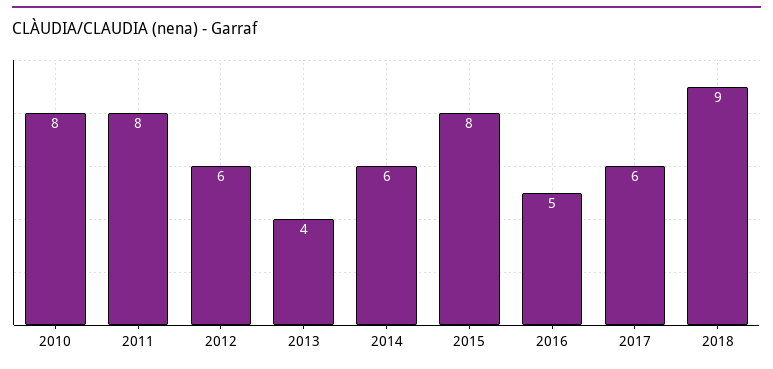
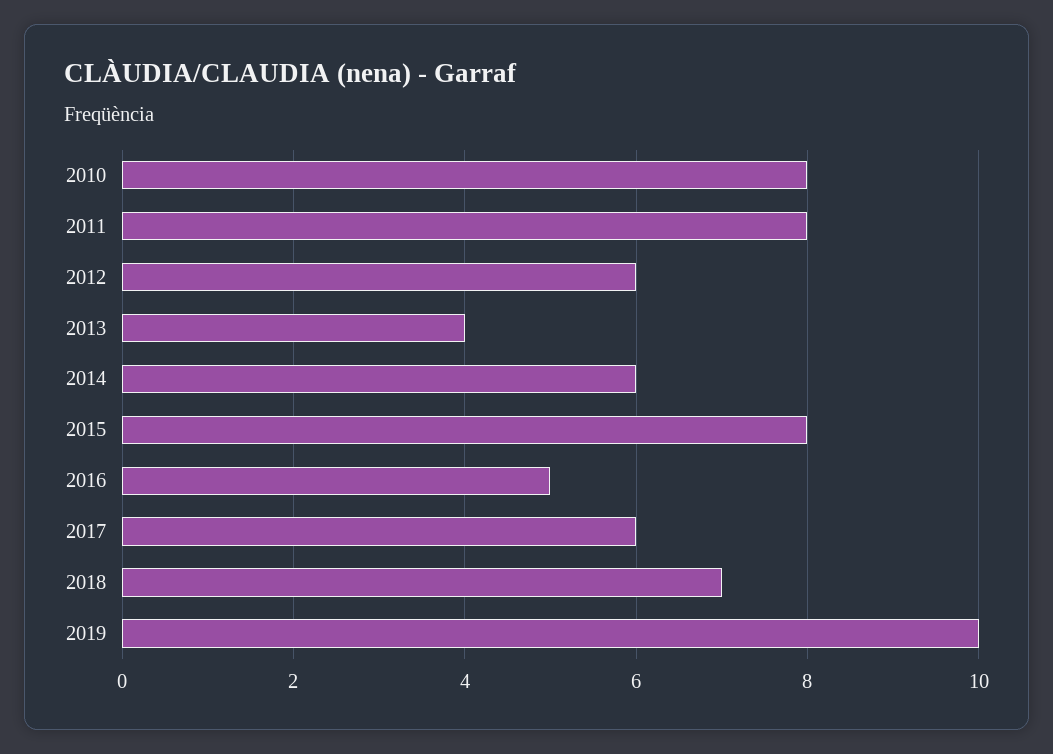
2018: 9 -> 7
2019: none -> 10

